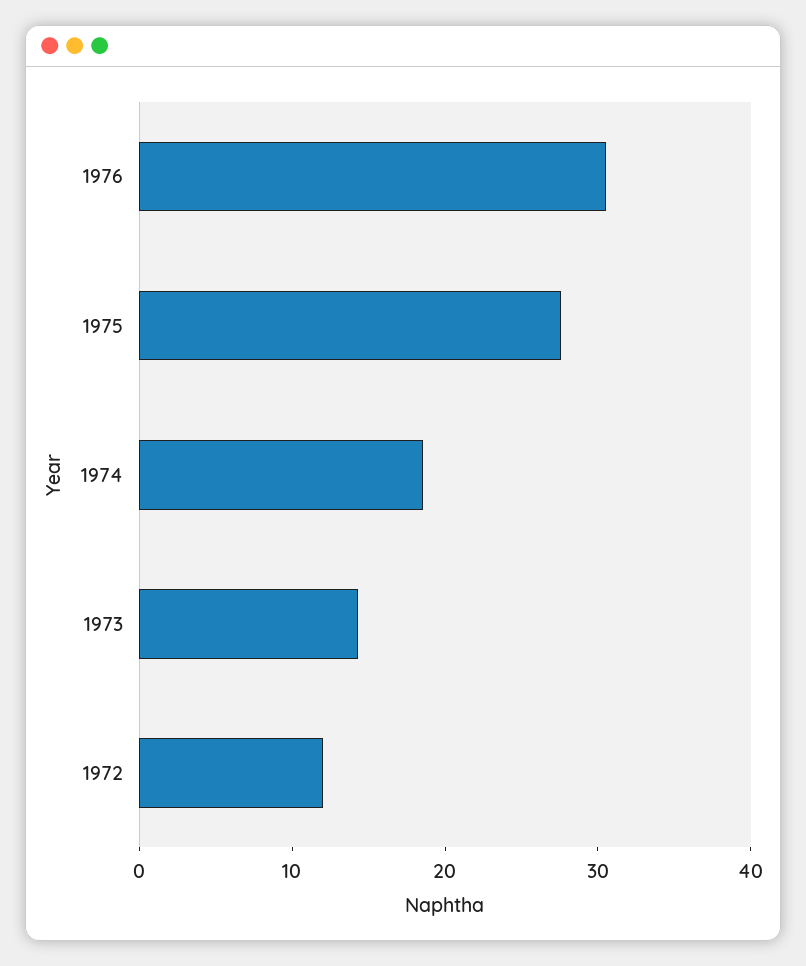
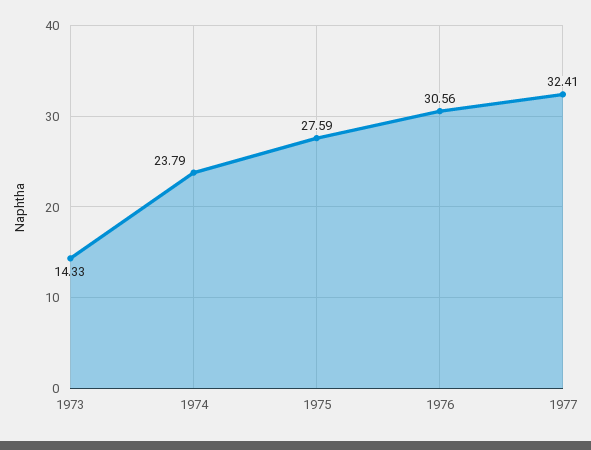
1974: 18 -> 23.79
1972: 12 -> none
1977: none -> 32.41

